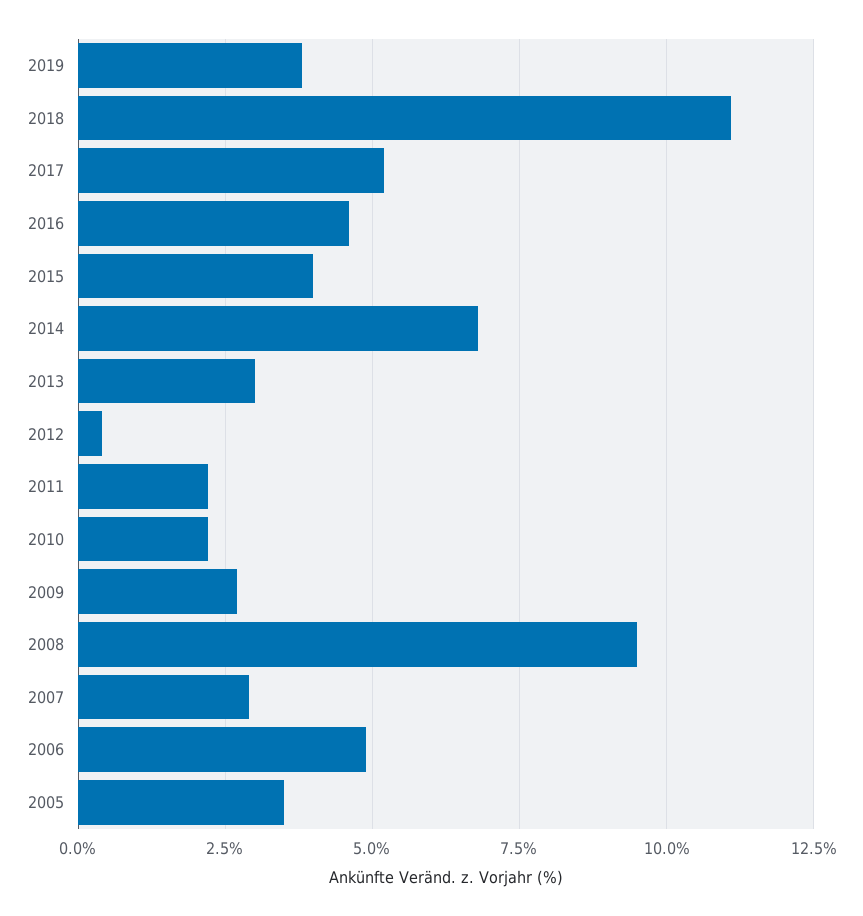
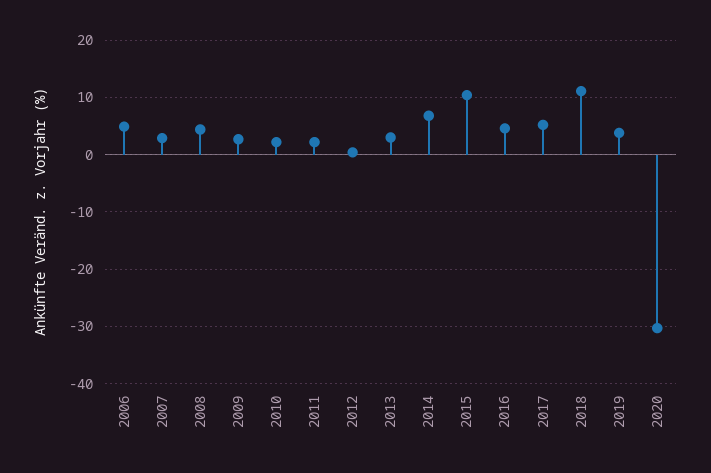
2015: 4 -> 10
2008: 9.5 -> 4
2005: 3.5 -> none
2020: none -> -30

